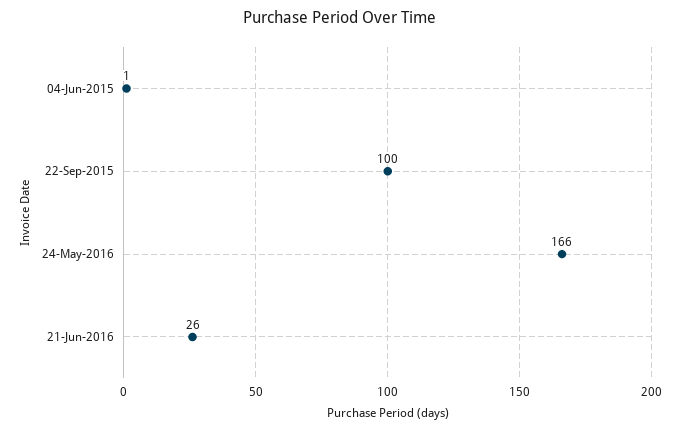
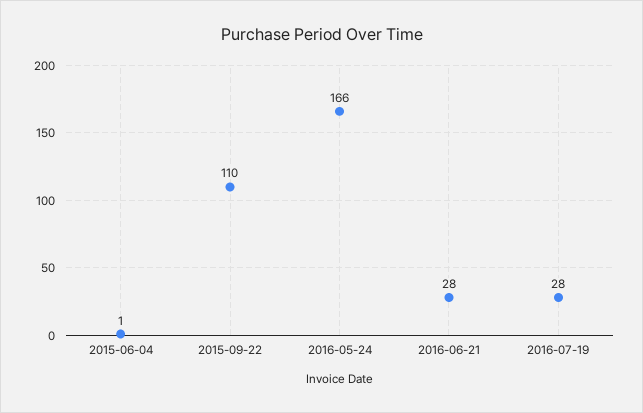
22-Sep-2015: 100 -> 110
21-Jun-2016: 26 -> 28
2016-07-19: none -> 28

